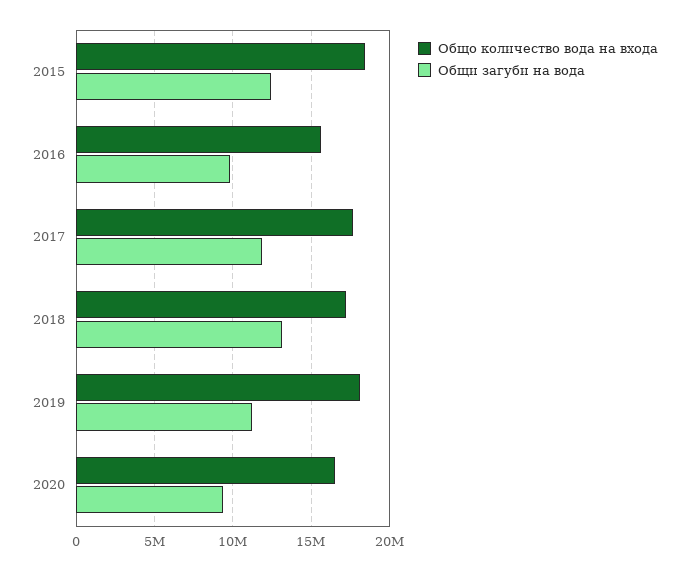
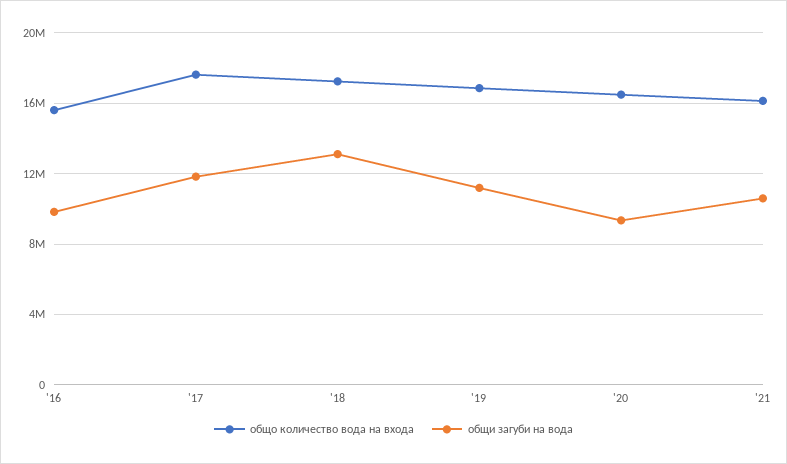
Общо количество вода на входа, 2015: 18500000 -> none
Общи загуби на вода, 2015: 12500000 -> none
Общо количество вода на входа, 2019: 18000000 -> 17000000
Общо количество вода на входа, '21: none -> 16000000
Общи загуби на вода, '21: none -> 10500000

